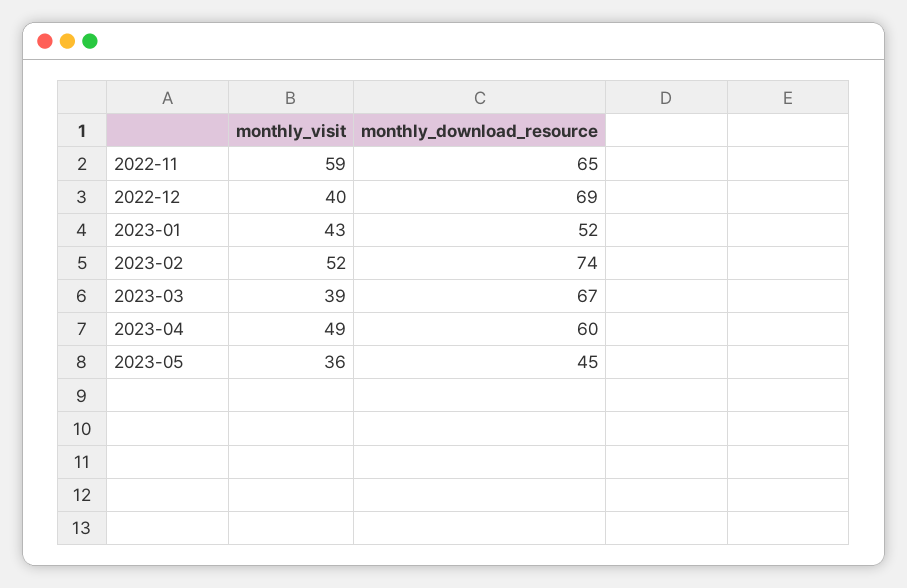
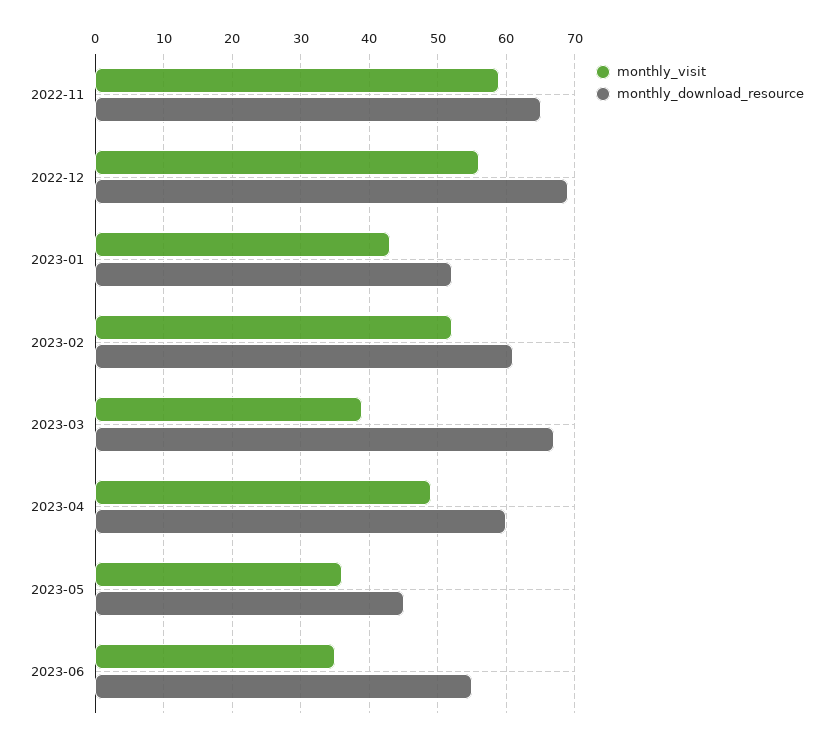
monthly_visit, 2022-12: 40 -> 56
monthly_download_resource, 2023-02: 74 -> 61
monthly_visit, 2023-06: none -> 35
monthly_download_resource, 2023-06: none -> 55

